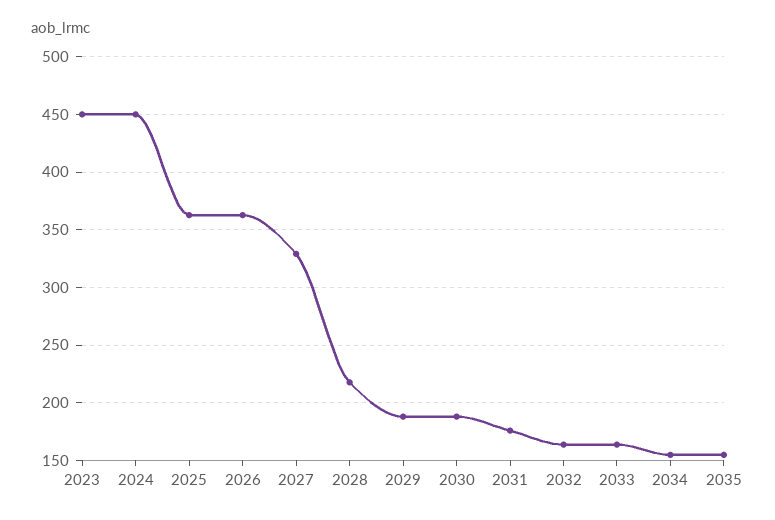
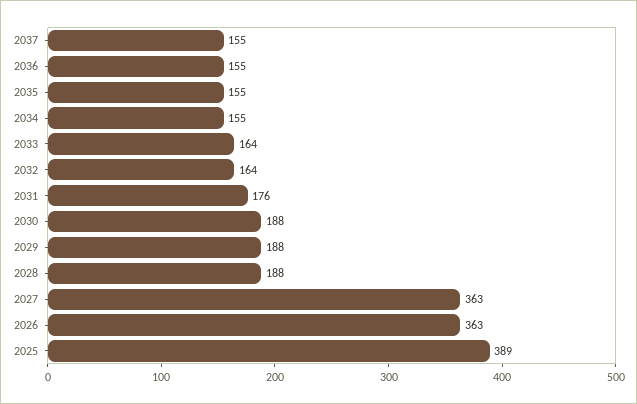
2023: 450 -> none
2024: 450 -> none
2025: 360 -> 389
2027: 330 -> 363
2028: 220 -> 188
2037: none -> 155
2036: none -> 155

